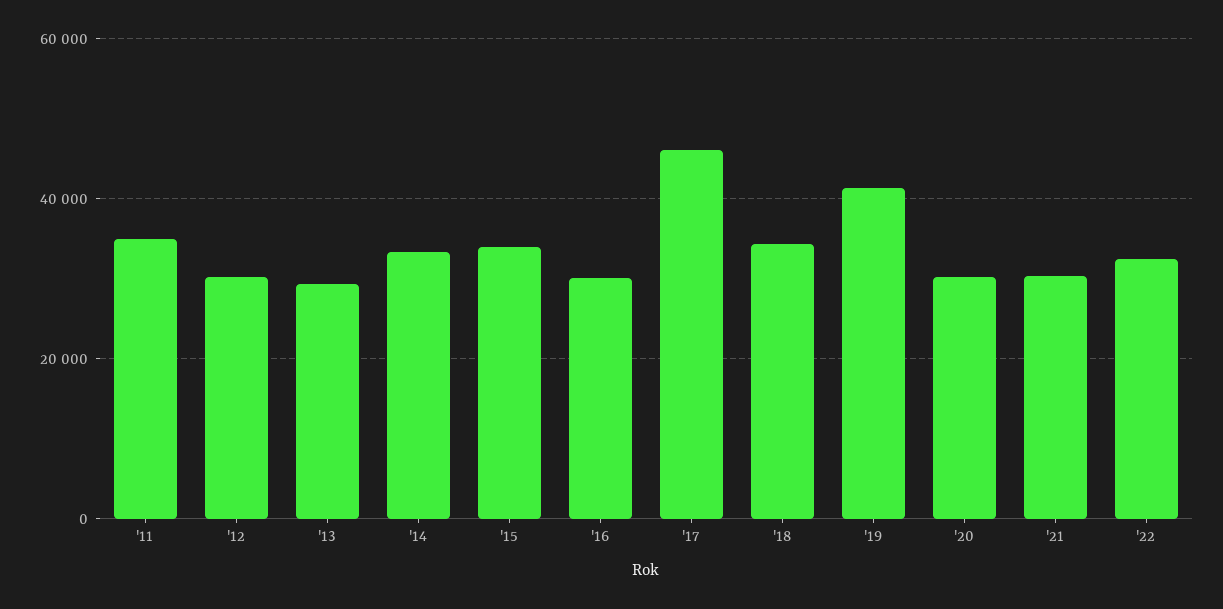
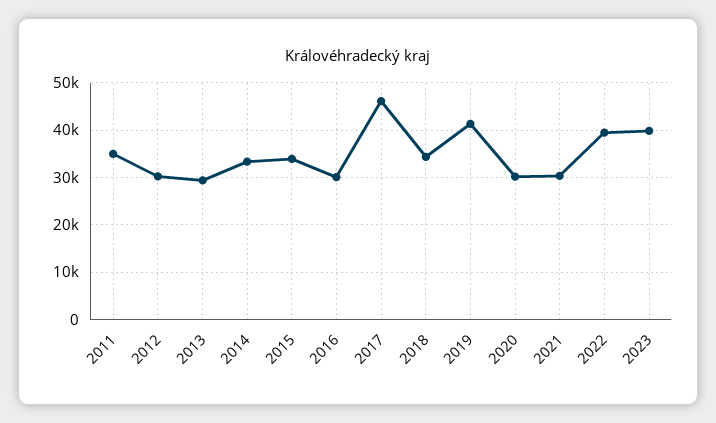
'22: 32000 -> 40000
2023: none -> 40000

